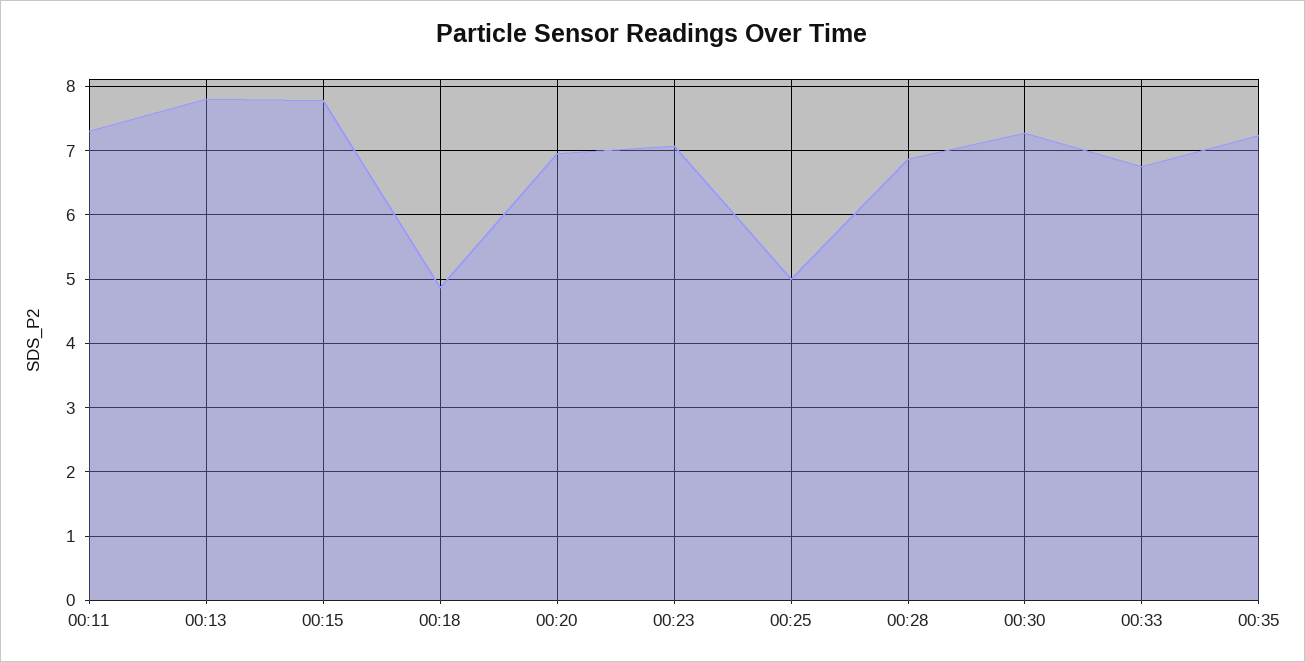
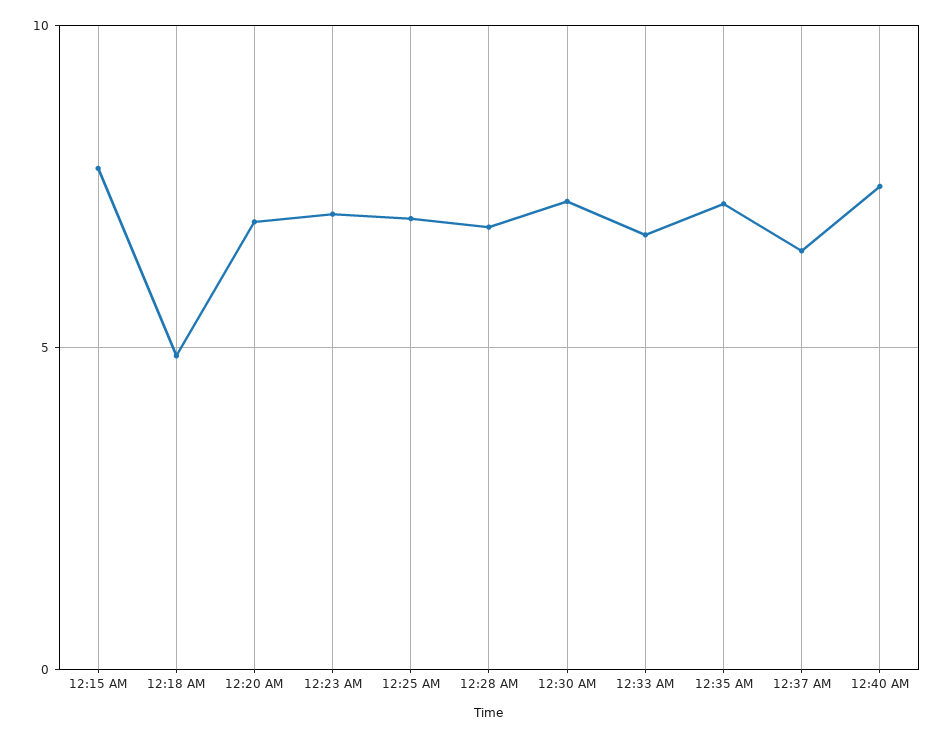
00:11: 7.3 -> none
00:13: 7.8 -> none
00:25: 5 -> 7
12:37 AM: none -> 6.5
12:40 AM: none -> 7.5

